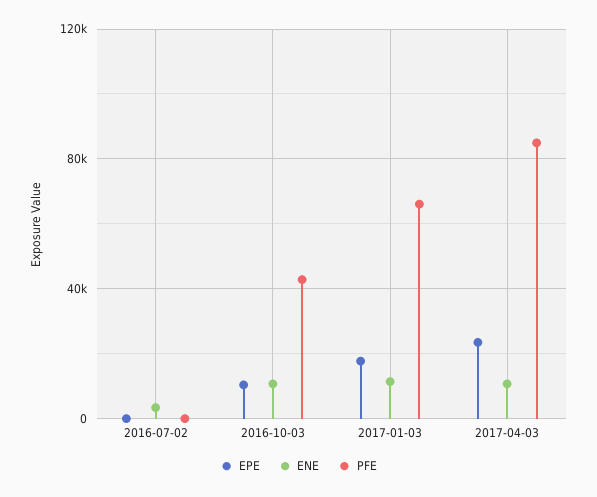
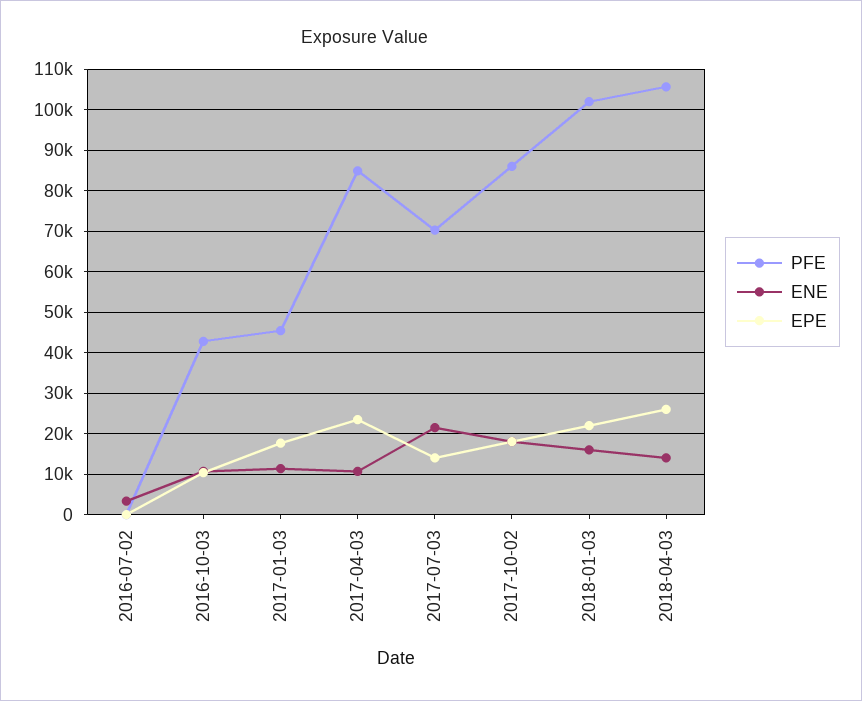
PFE, 2017-01-03: 65000 -> 46000
PFE, 2017-07-03: none -> 70000
ENE, 2017-07-03: none -> 22000
EPE, 2017-07-03: none -> 14000
PFE, 2017-10-02: none -> 86000
ENE, 2017-10-02: none -> 18000
EPE, 2017-10-02: none -> 18000
PFE, 2018-01-03: none -> 102000
ENE, 2018-01-03: none -> 16000
EPE, 2018-01-03: none -> 22000
PFE, 2018-04-03: none -> 106000
ENE, 2018-04-03: none -> 14000
EPE, 2018-04-03: none -> 26000

